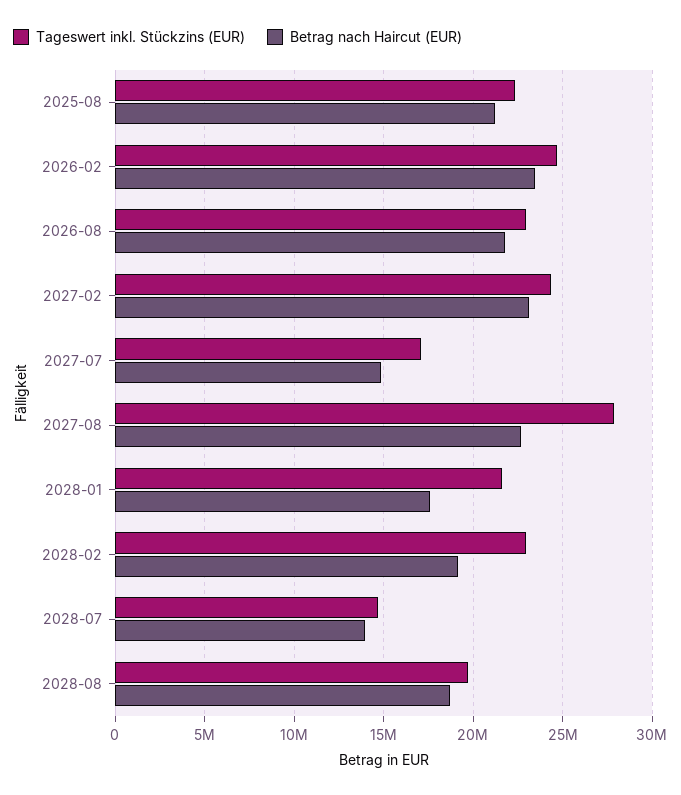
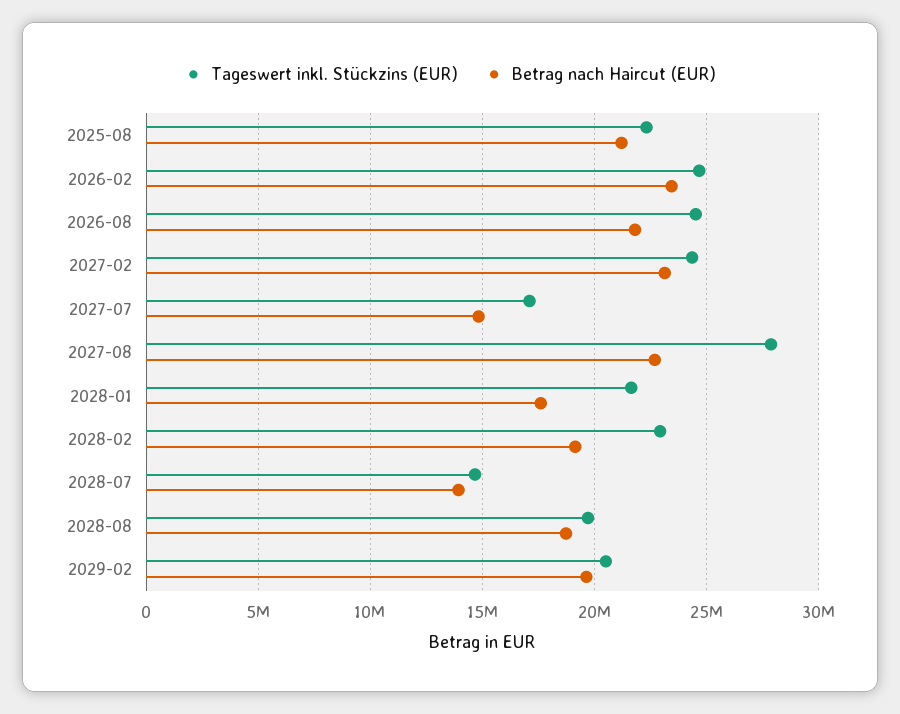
Tageswert inkl. Stückzins (EUR), 2026-08: 23000000 -> 24500000
Tageswert inkl. Stückzins (EUR), 2029-02: none -> 20500000
Betrag nach Haircut (EUR), 2029-02: none -> 19500000

